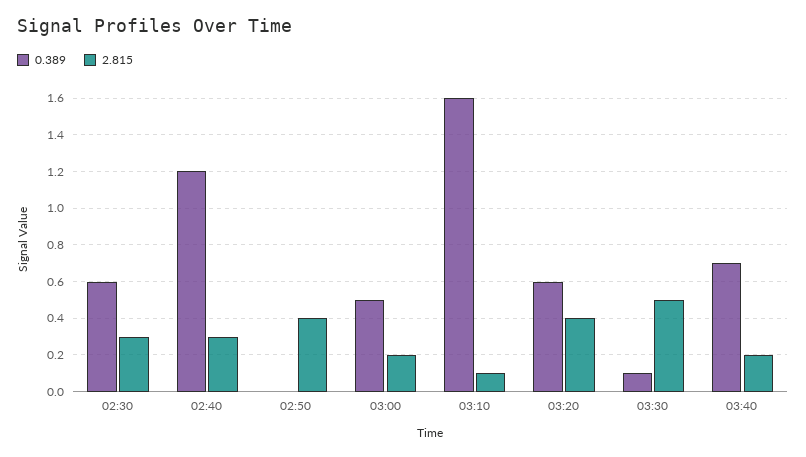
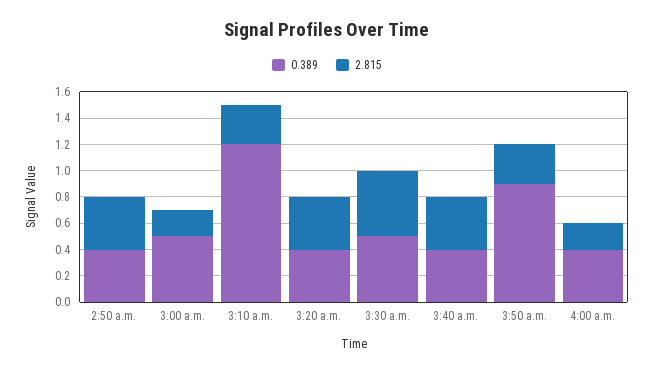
0.389, 02:30: 0.6 -> none
2.815, 02:30: 0.3 -> none
0.389, 02:40: 1.2 -> none
2.815, 02:40: 0.3 -> none
0.389, 02:50: 0 -> 0.4
0.389, 03:10: 1.6 -> 1.2
2.815, 03:10: 0.1 -> 0.3
0.389, 03:20: 0.6 -> 0.4
0.389, 03:30: 0.1 -> 0.5
0.389, 03:40: 0.7 -> 0.4
2.815, 03:40: 0.2 -> 0.4
0.389, 3:50 a.m.: none -> 0.9
2.815, 3:50 a.m.: none -> 0.3
0.389, 4:00 a.m.: none -> 0.4
2.815, 4:00 a.m.: none -> 0.2

